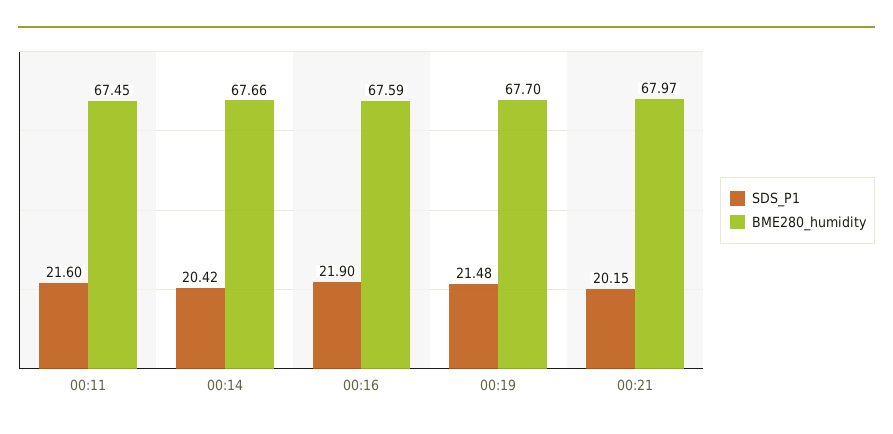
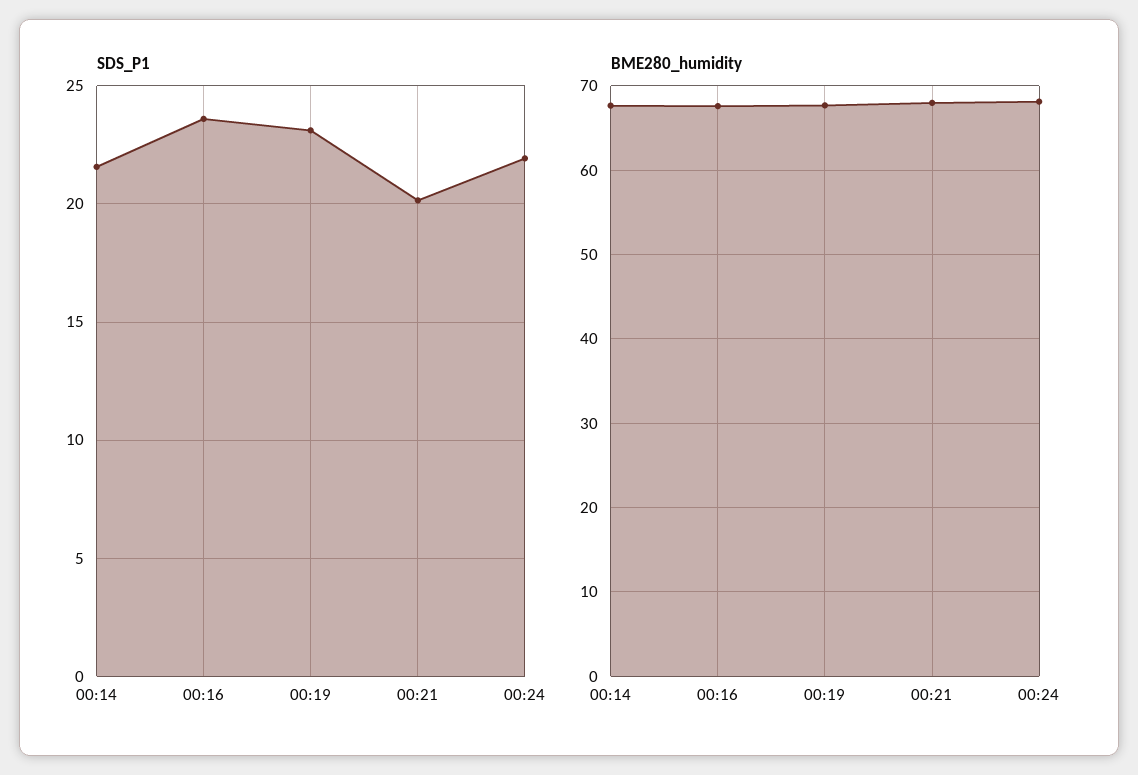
SDS_P1, 00:11: 21.6 -> none
BME280_humidity, 00:11: 67.45 -> none
SDS_P1, 00:14: 20.42 -> 21.5
SDS_P1, 00:16: 21.9 -> 23.5
SDS_P1, 00:19: 21.48 -> 23
SDS_P1, 00:24: none -> 22
BME280_humidity, 00:24: none -> 68

